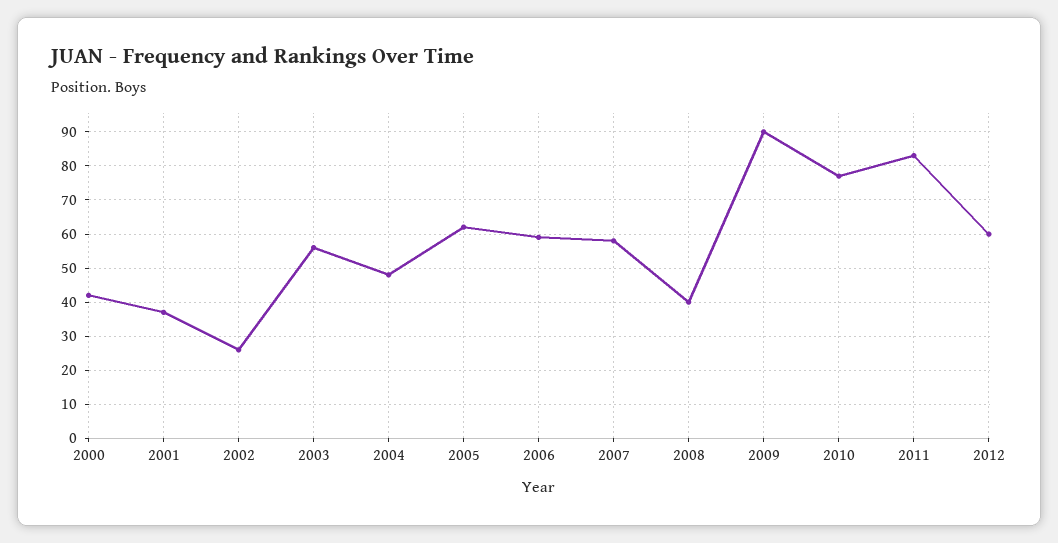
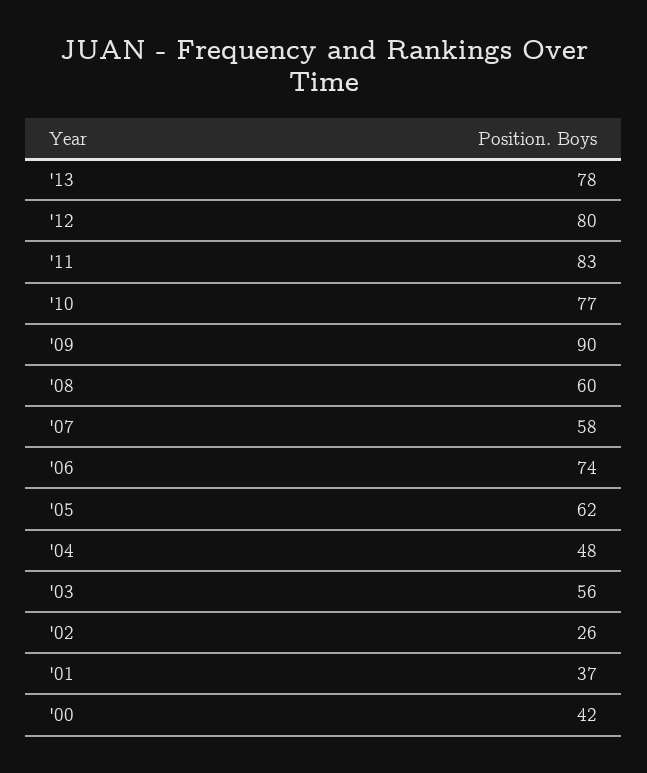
2006: 60 -> 74
2008: 40 -> 60
2012: 60 -> 80
'13: none -> 78

